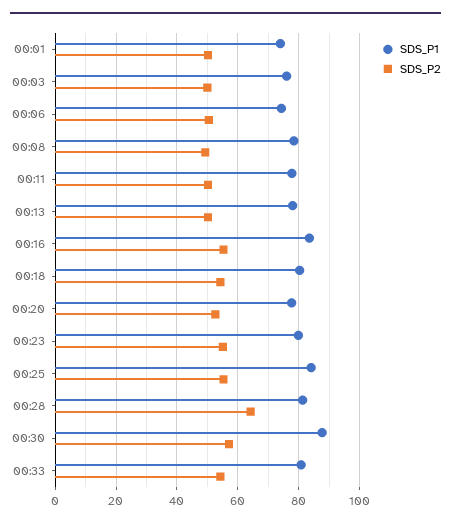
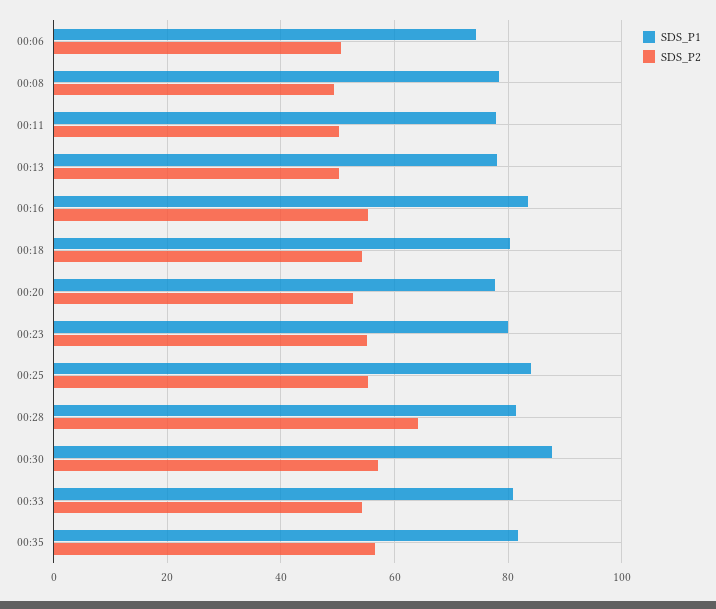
SDS_P1, 00:01: 74 -> none
SDS_P2, 00:01: 50 -> none
SDS_P1, 00:03: 76 -> none
SDS_P2, 00:03: 50 -> none
SDS_P1, 00:35: none -> 82
SDS_P2, 00:35: none -> 56

